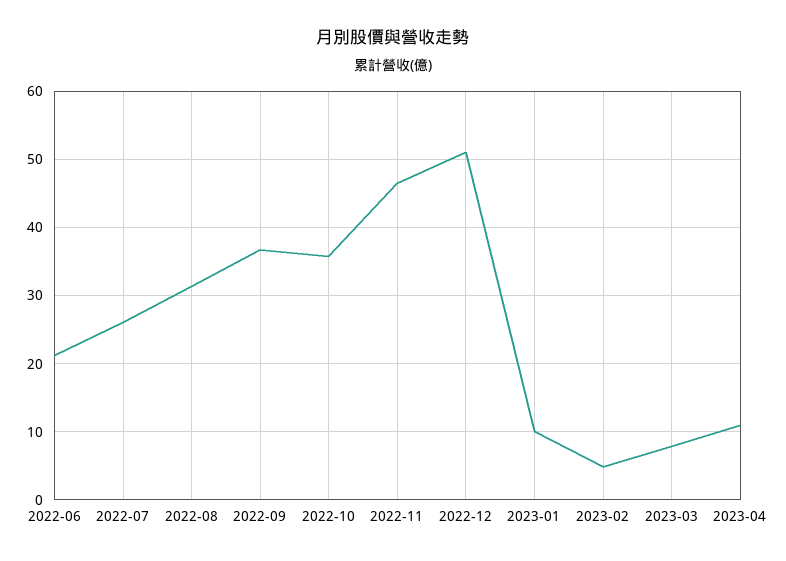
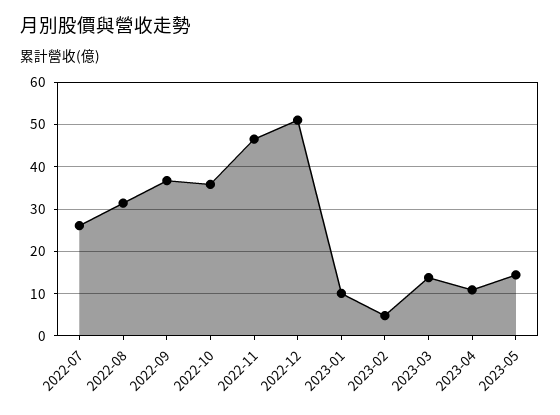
2022-06: 21 -> none
2023-03: 8 -> 14
2023-05: none -> 14

